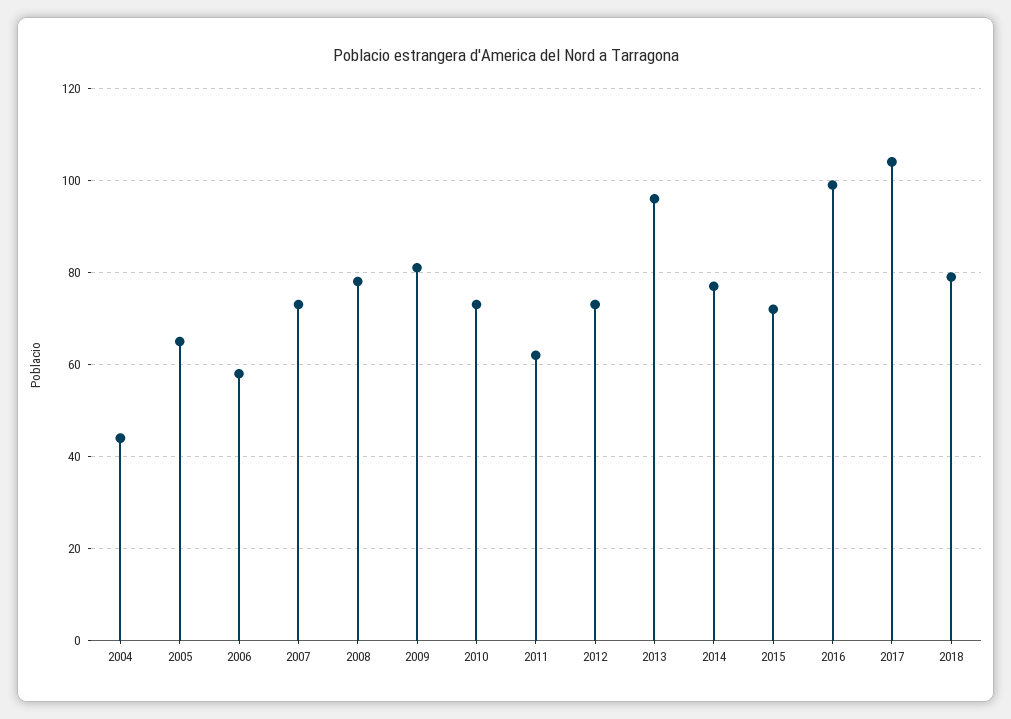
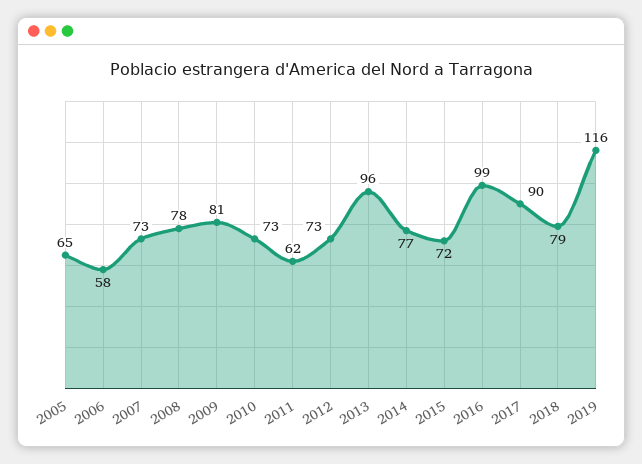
2004: 45 -> none
2017: 105 -> 90
2019: none -> 116

